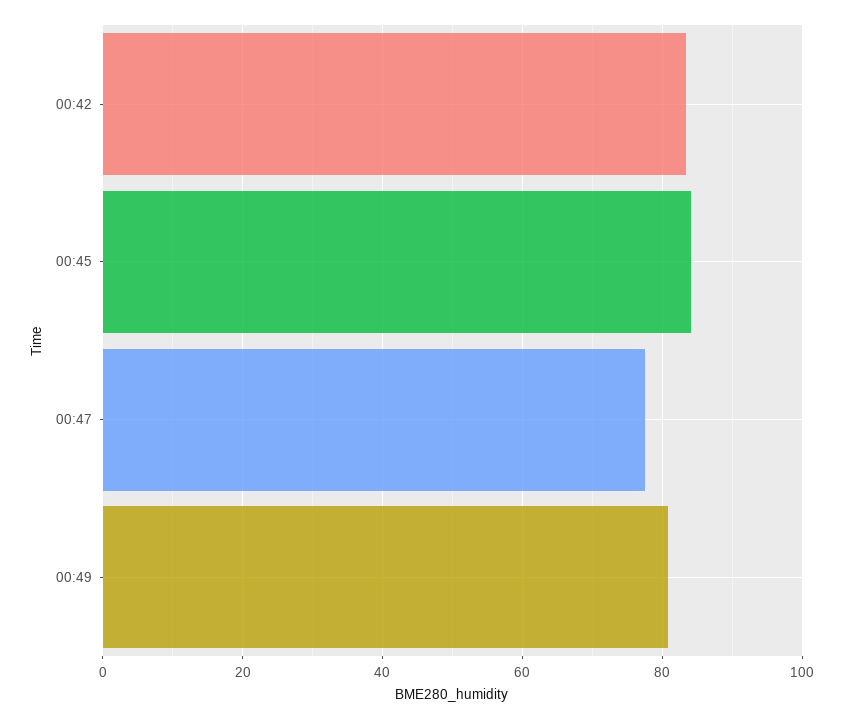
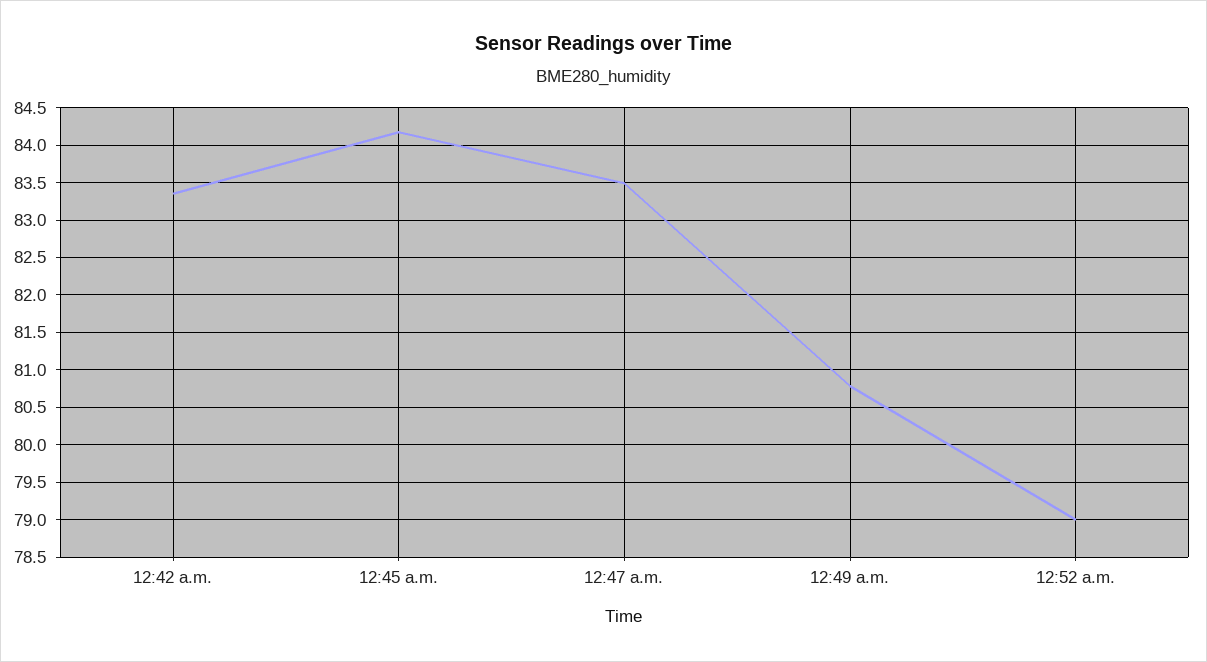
00:47: 78 -> 83.5
12:52 a.m.: none -> 79

